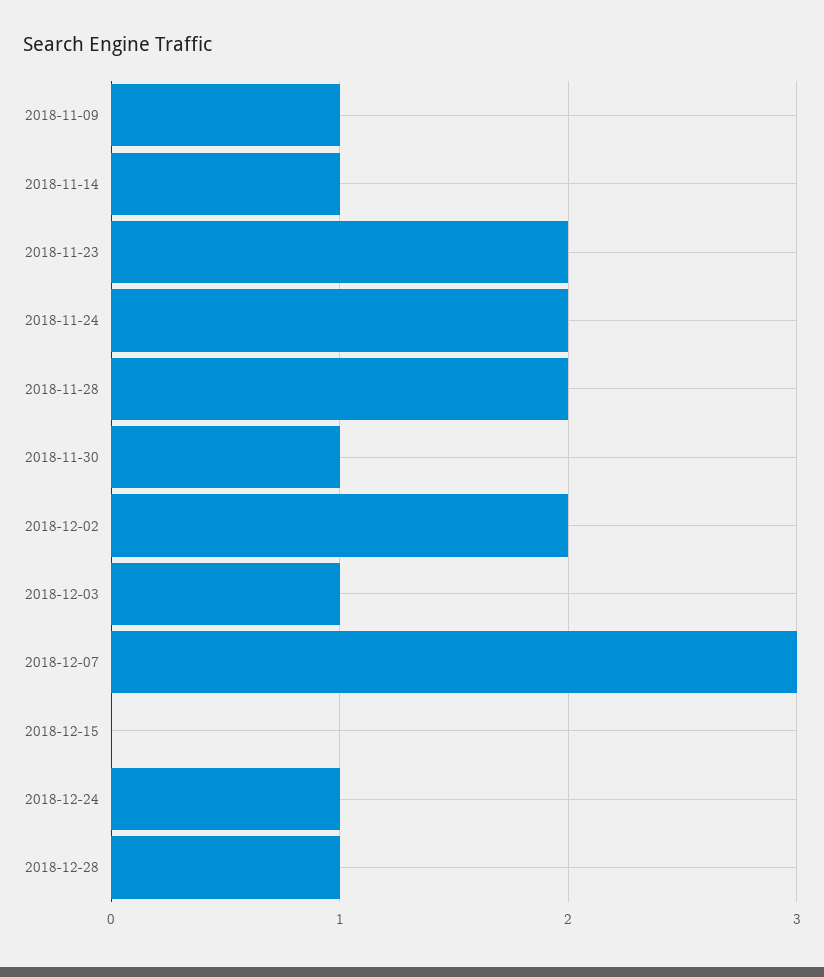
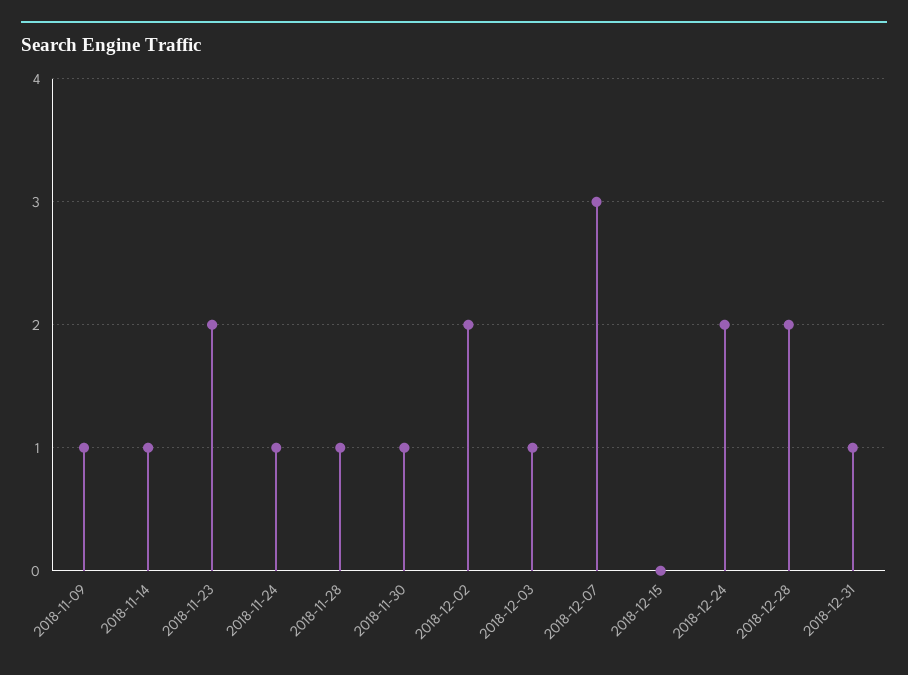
2018-11-24: 2 -> 1
2018-11-28: 2 -> 1
2018-12-24: 1 -> 2
2018-12-28: 1 -> 2
2018-12-31: none -> 1

